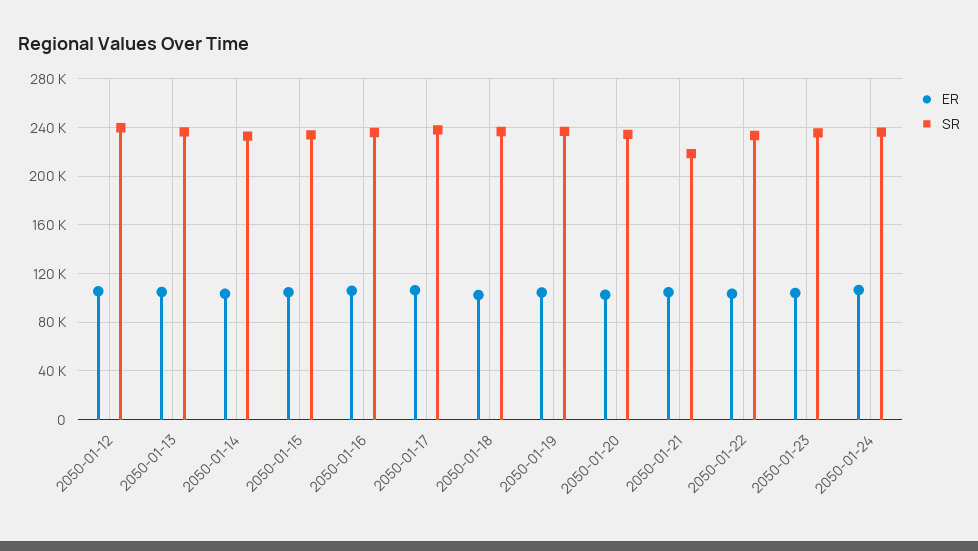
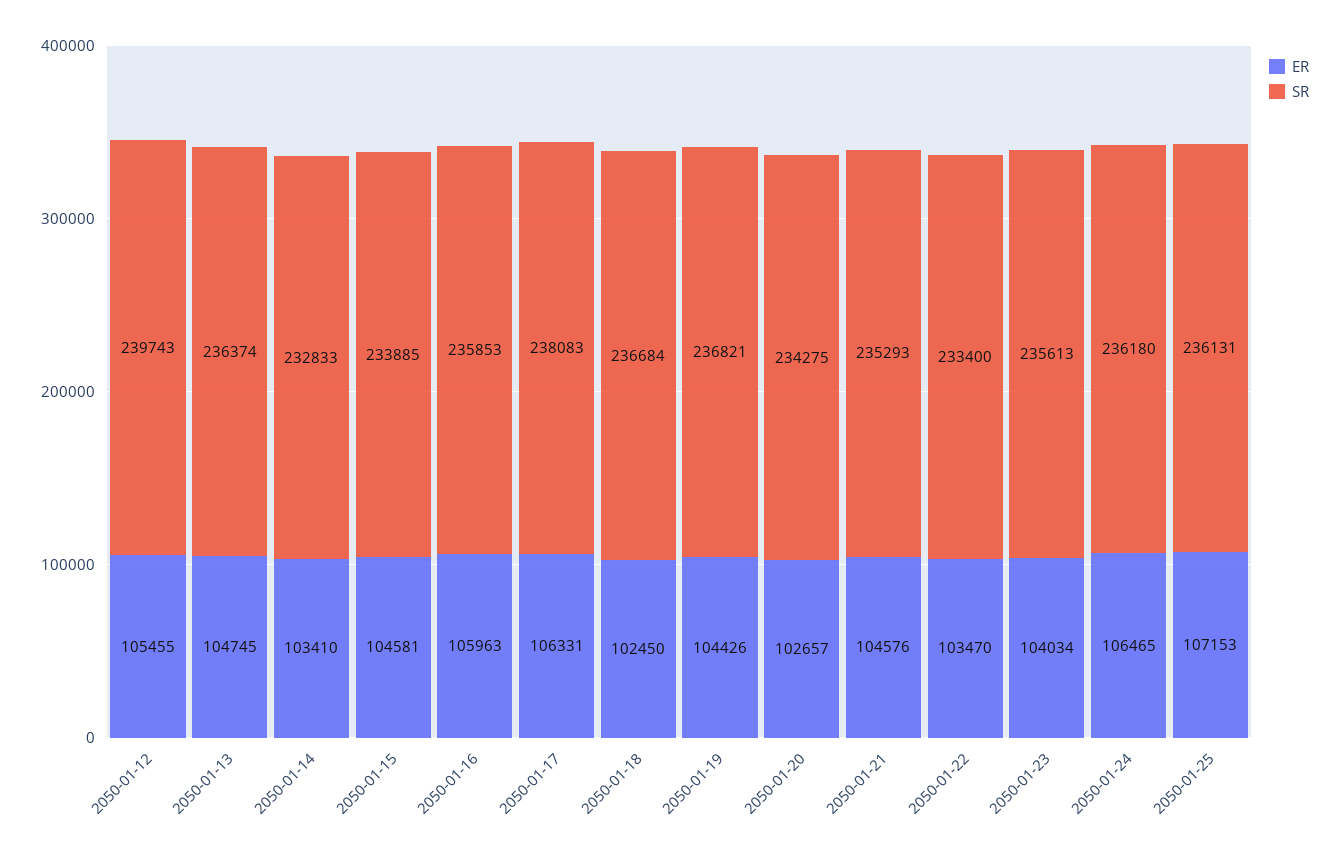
SR, 2050-01-21: 220000 -> 235293
ER, 2050-01-25: none -> 107153
SR, 2050-01-25: none -> 236131

